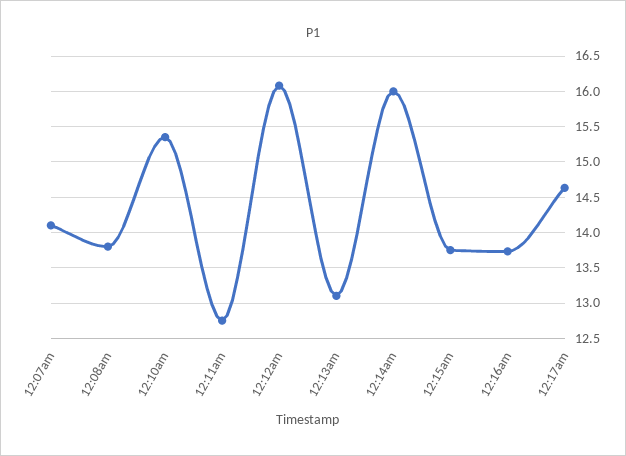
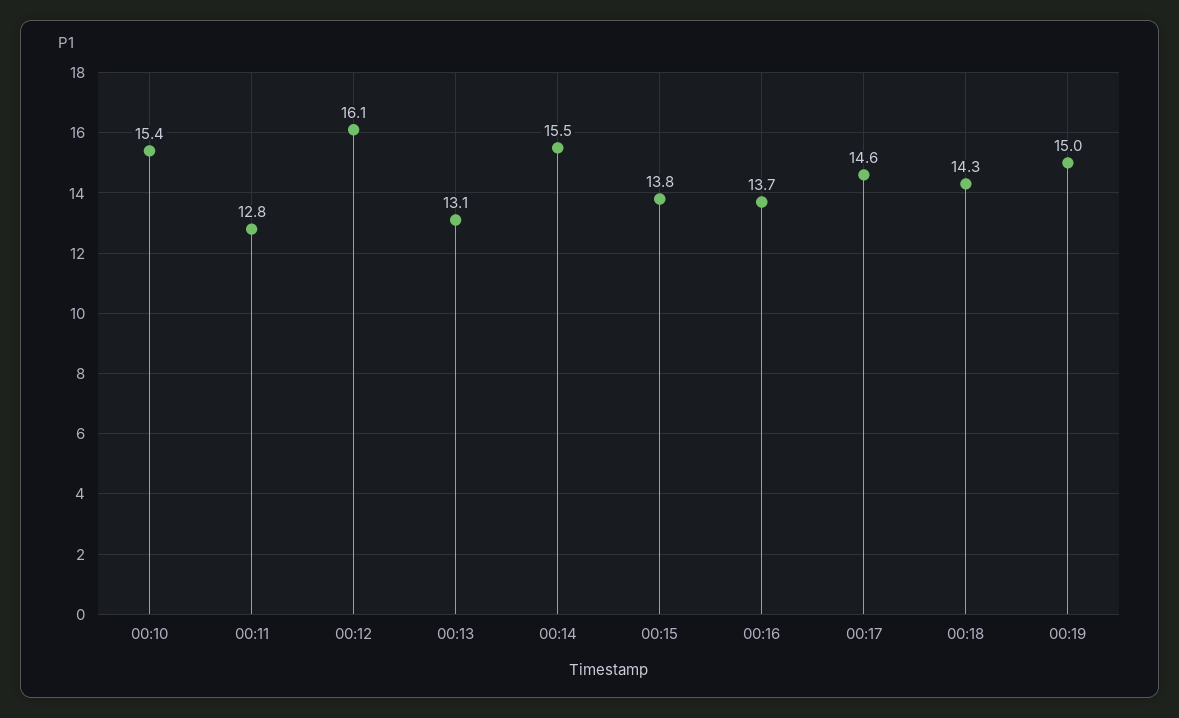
12:07am: 14.1 -> none
12:08am: 13.8 -> none
12:14am: 16 -> 15.5
00:18: none -> 14.3
00:19: none -> 15

